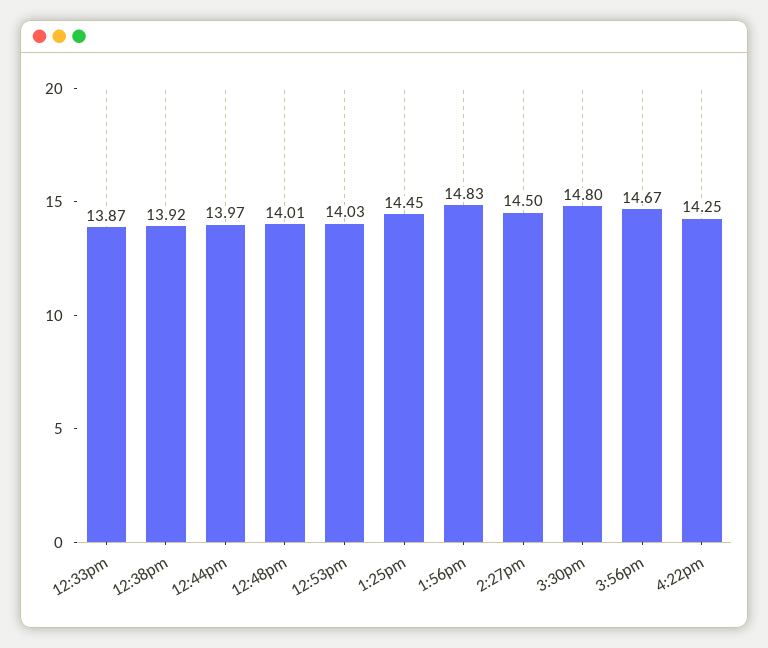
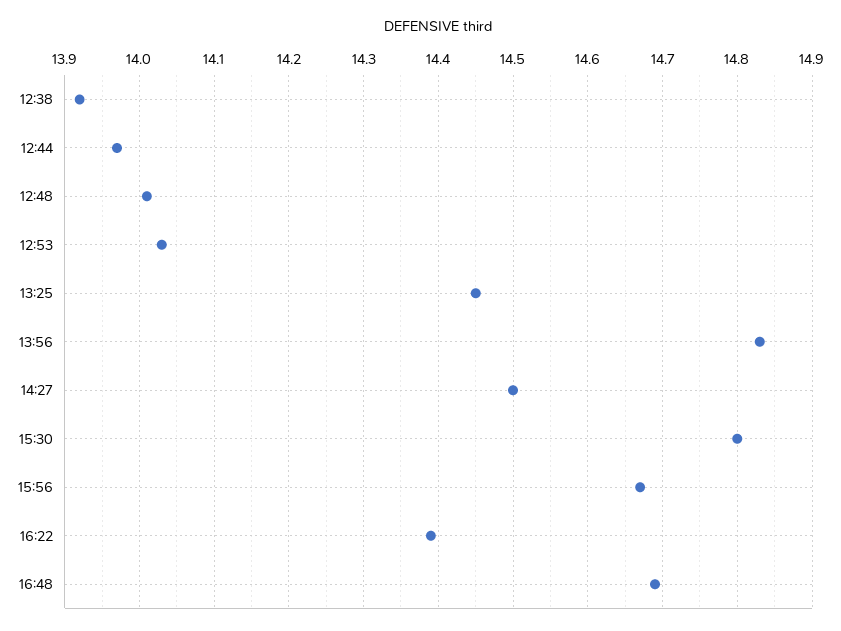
12:33pm: 13.87 -> none
4:22pm: 14.25 -> 14.39
16:48: none -> 14.69

